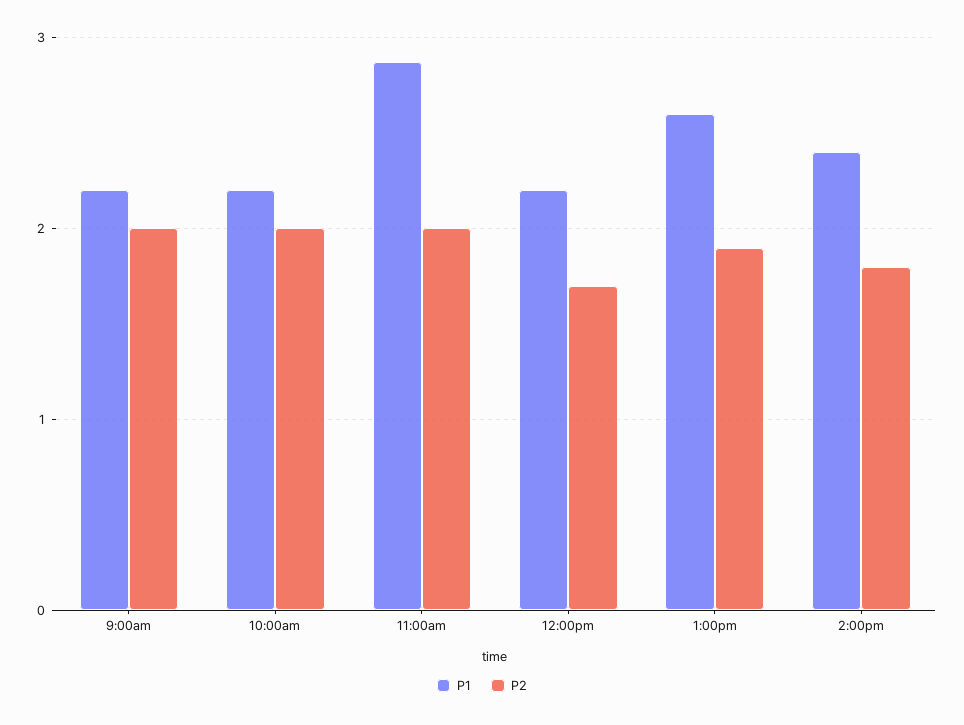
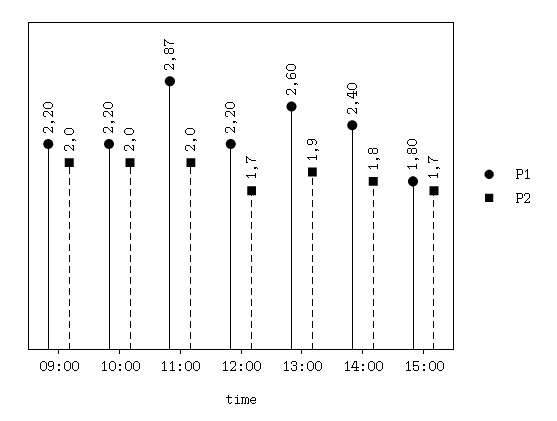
P1, 15:00: none -> 1.8
P2, 15:00: none -> 1.7

